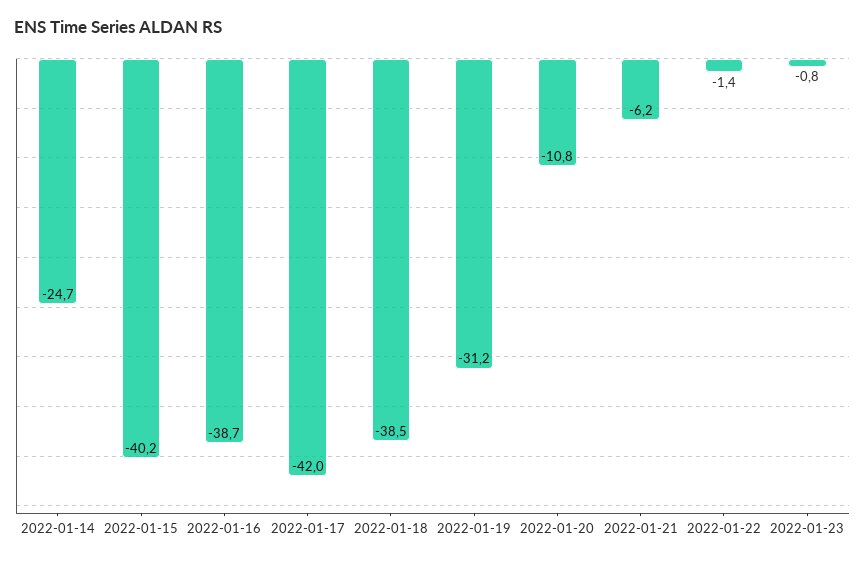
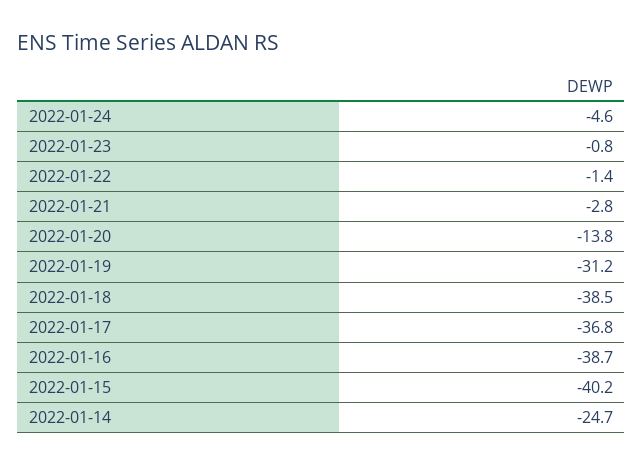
2022-01-17: -42 -> -36.8
2022-01-20: -10.8 -> -13.8
2022-01-21: -6.2 -> -2.8
2022-01-24: none -> -4.6

